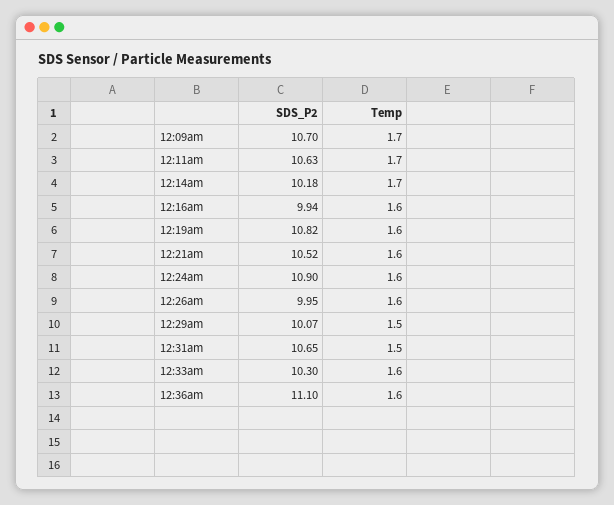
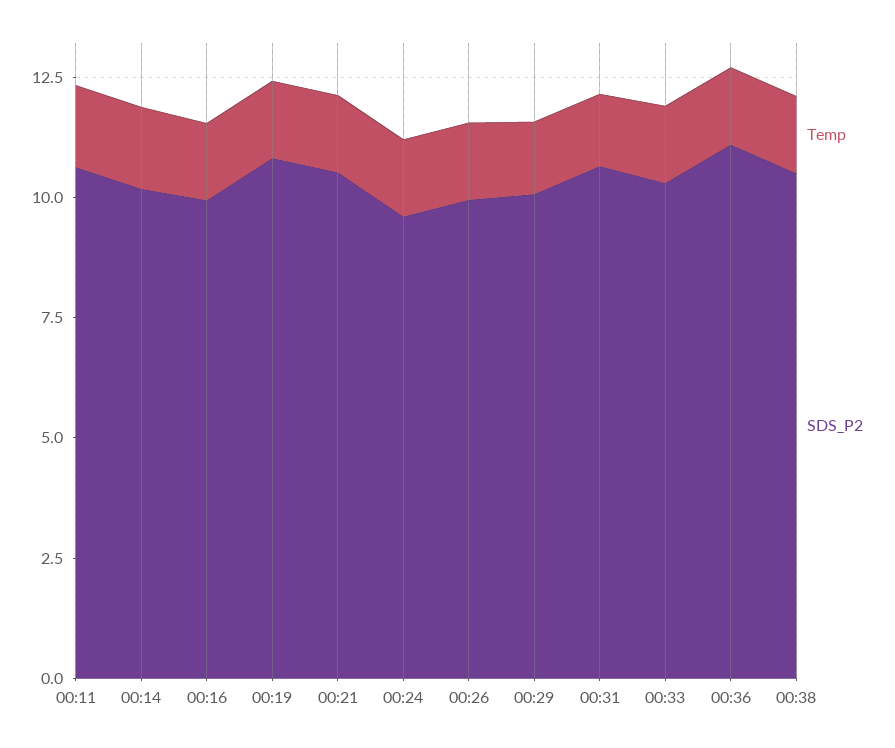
SDS_P2, 12:09am: 10.7 -> none
Temp, 12:09am: 1.7 -> none
SDS_P2, 12:24am: 10.9 -> 9.5
Temp, 00:38: none -> 1.5
SDS_P2, 00:38: none -> 10.5

